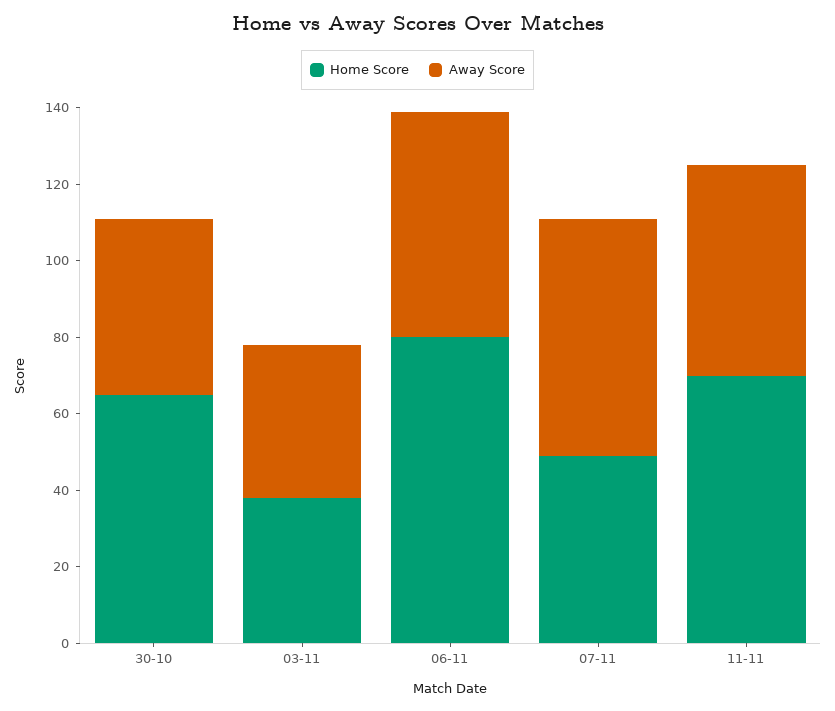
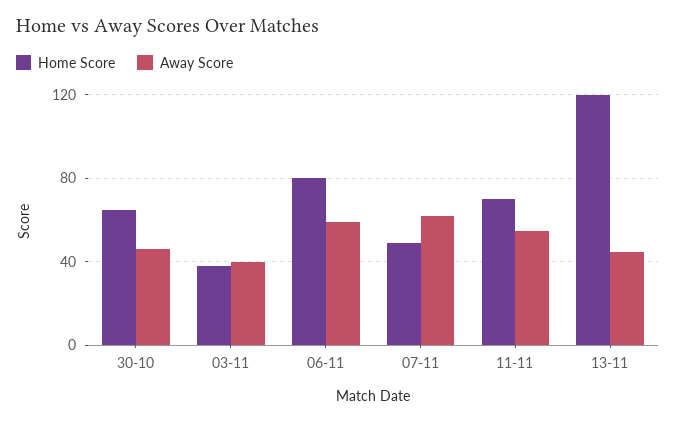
Home Score, 13-11: none -> 120
Away Score, 13-11: none -> 45

